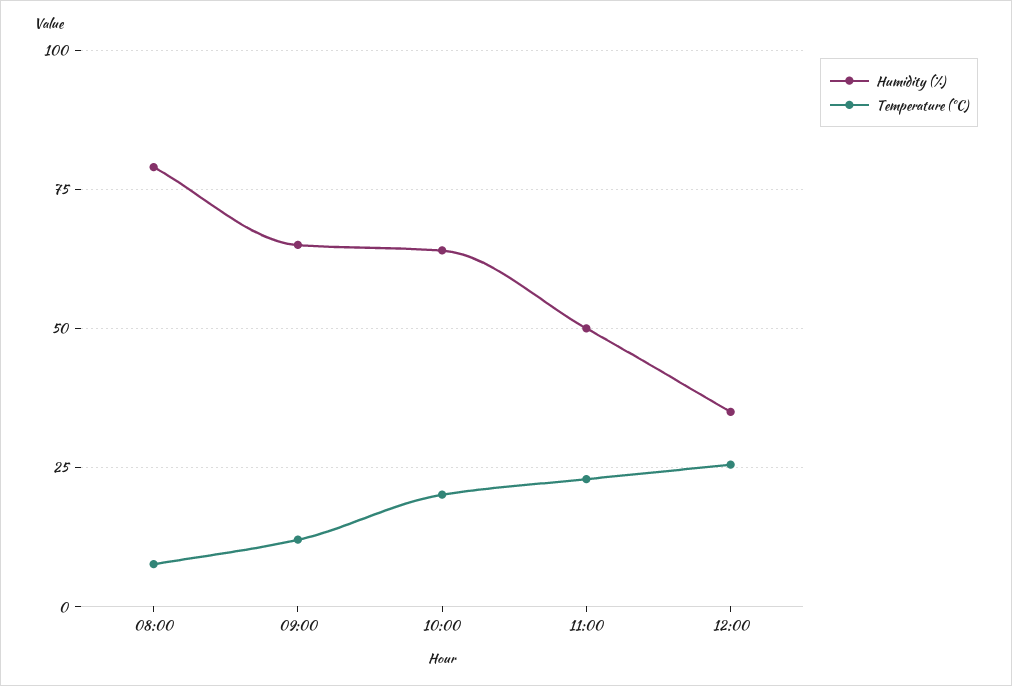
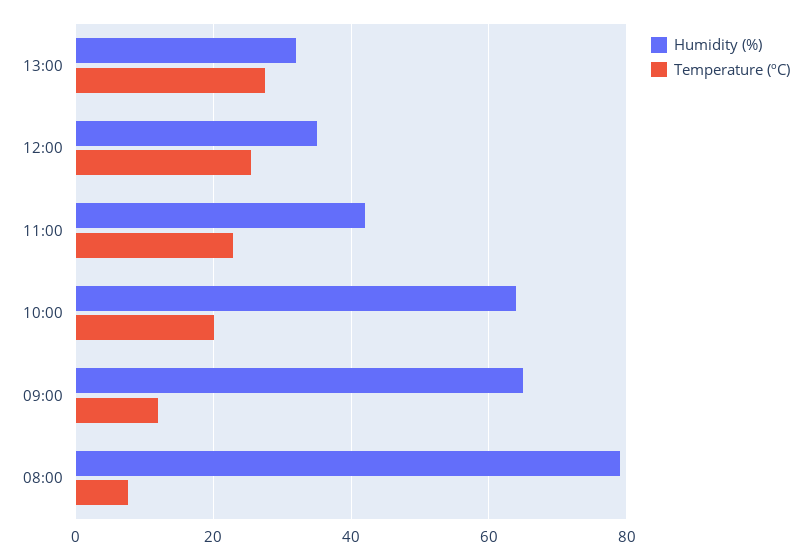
Humidity (%), 11:00: 50 -> 42
Humidity (%), 13:00: none -> 32
Temperature (ºC), 13:00: none -> 28

